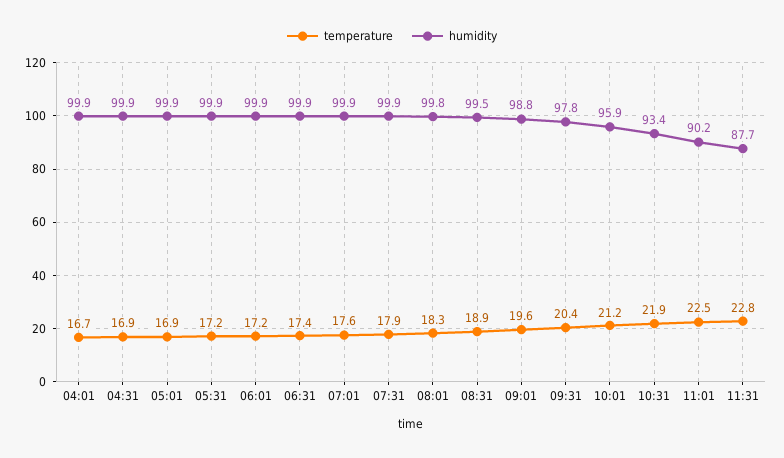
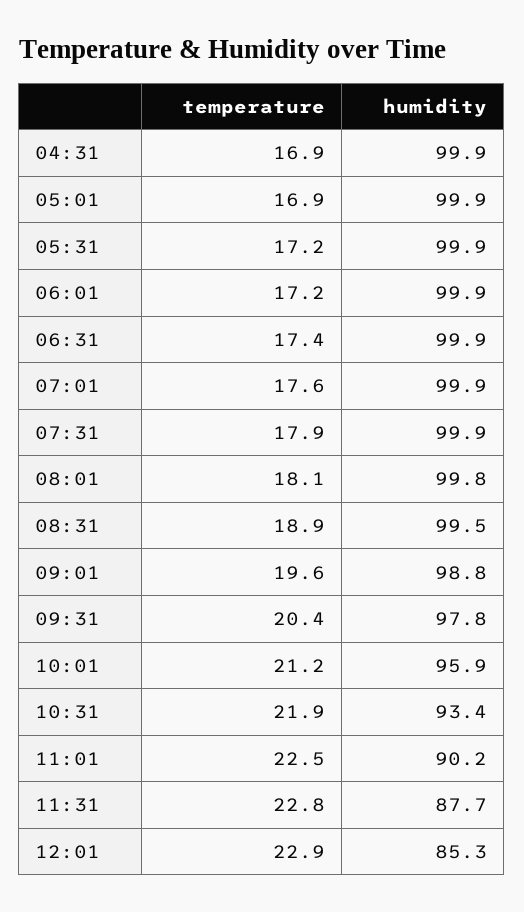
temperature, 04:01: 16.7 -> none
humidity, 04:01: 99.9 -> none
temperature, 08:01: 18.3 -> 18.1
temperature, 12:01: none -> 22.9
humidity, 12:01: none -> 85.3

